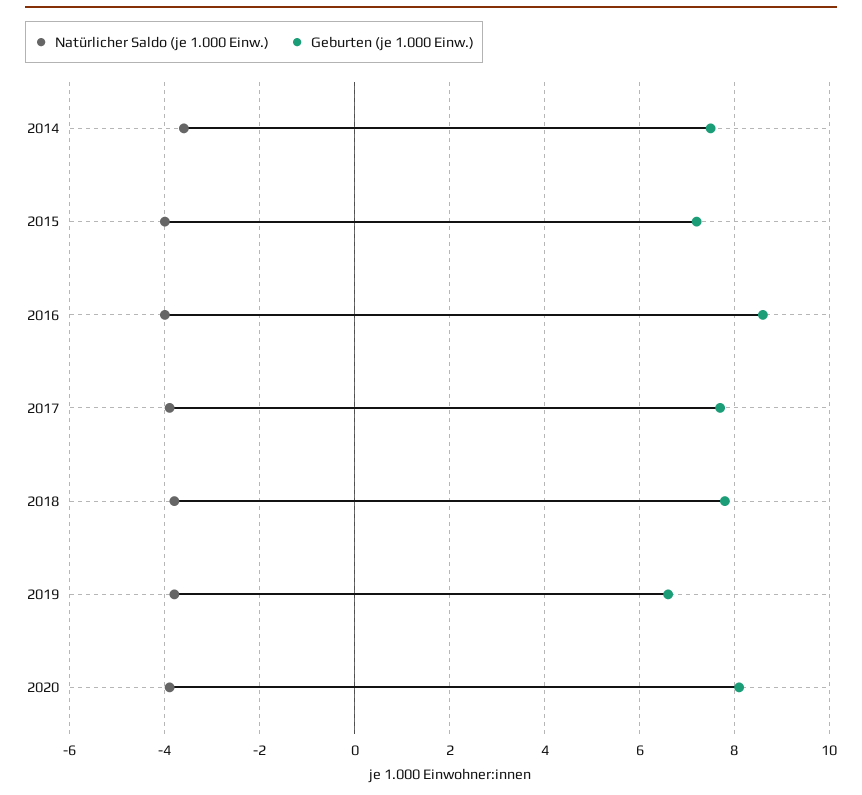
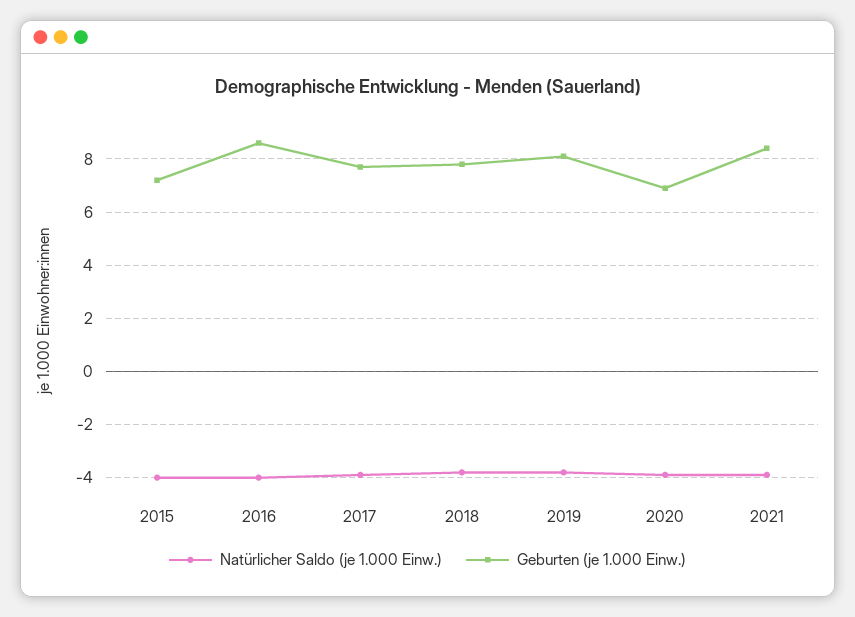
Natürlicher Saldo (je 1.000 Einw.), 2014: -3.5 -> none
Geburten (je 1.000 Einw.), 2014: 7.5 -> none
Geburten (je 1.000 Einw.), 2019: 6.5 -> 8
Geburten (je 1.000 Einw.), 2020: 8 -> 7
Natürlicher Saldo (je 1.000 Einw.), 2021: none -> -4
Geburten (je 1.000 Einw.), 2021: none -> 8.5

